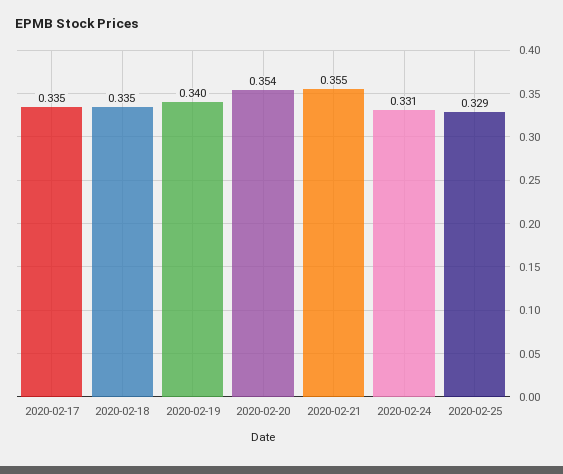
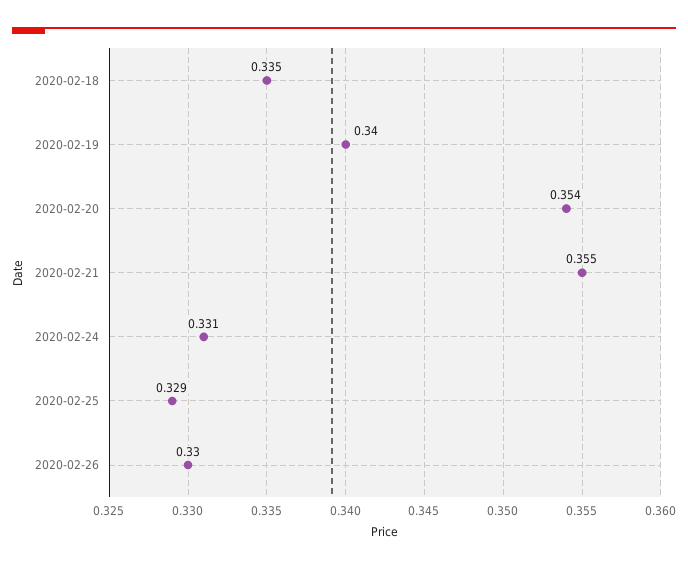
2020-02-17: 0.335 -> none
2020-02-26: none -> 0.33

